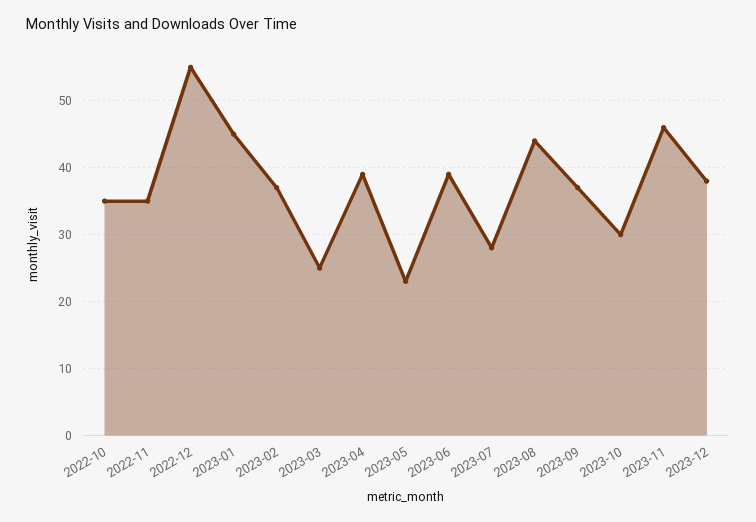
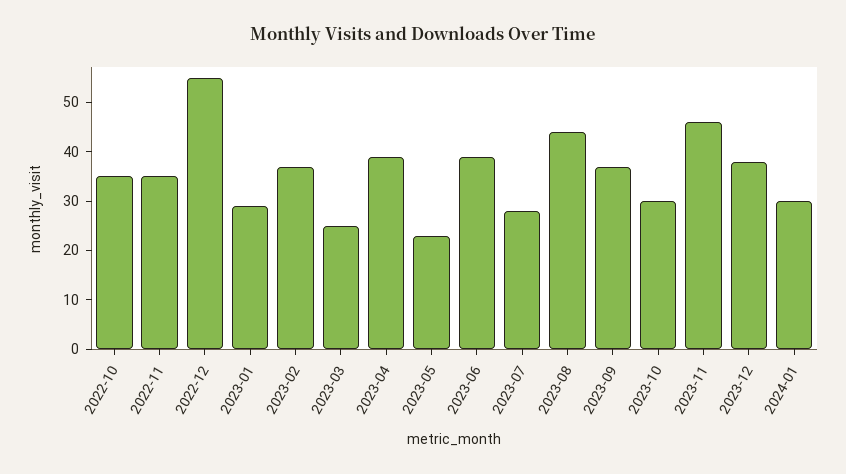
2023-01: 45 -> 30
2024-01: none -> 30

